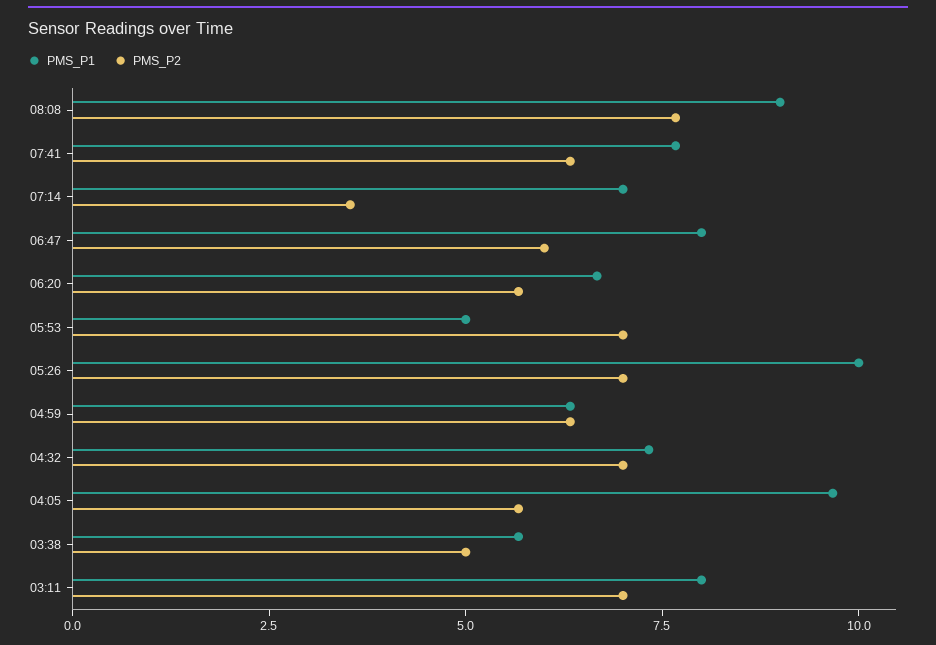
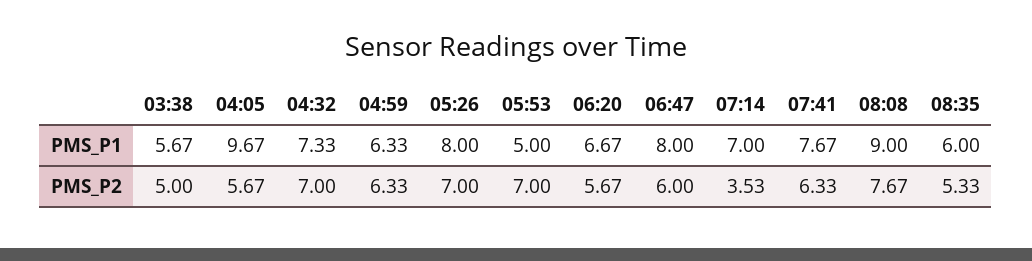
PMS_P1, 05:26: 10 -> 8
PMS_P1, 03:11: 8 -> none
PMS_P2, 03:11: 7 -> none
PMS_P1, 08:35: none -> 6
PMS_P2, 08:35: none -> 5.33

